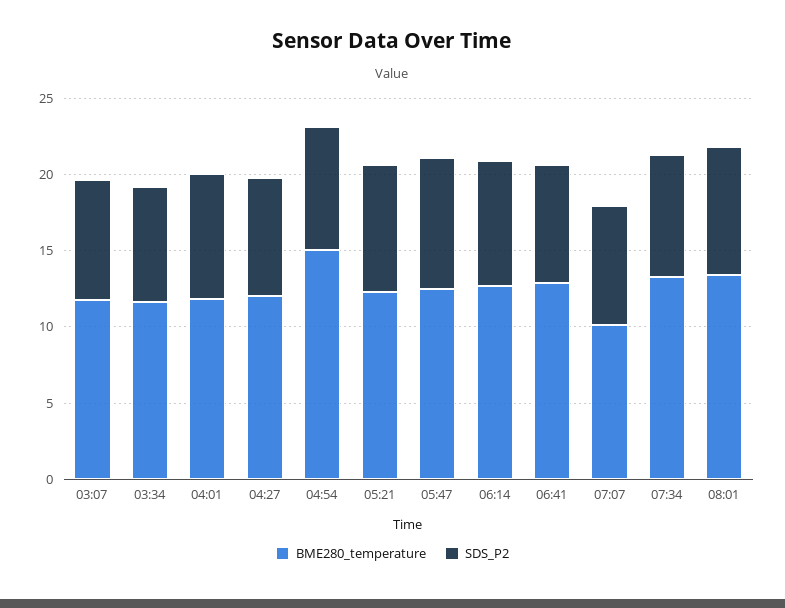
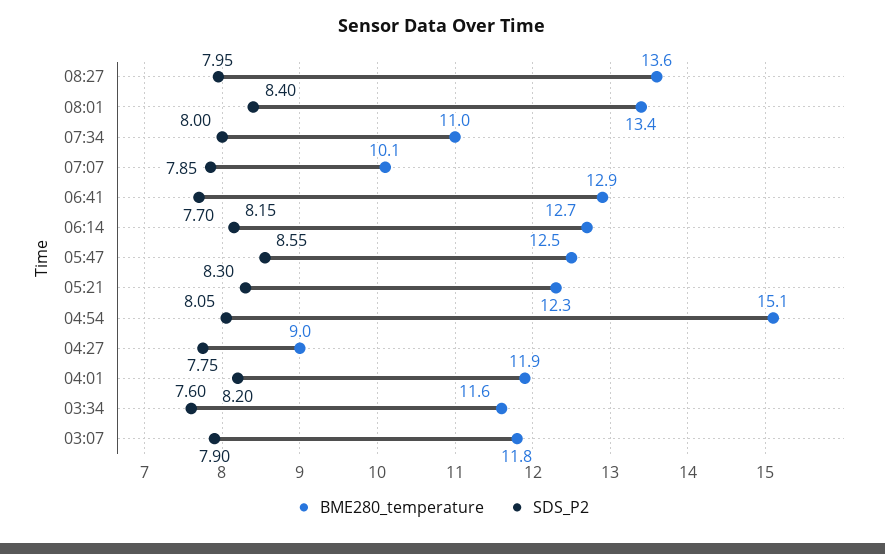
BME280_temperature, 04:27: 12 -> 9
BME280_temperature, 07:34: 13 -> 11
BME280_temperature, 08:27: none -> 13.6
SDS_P2, 08:27: none -> 7.95

